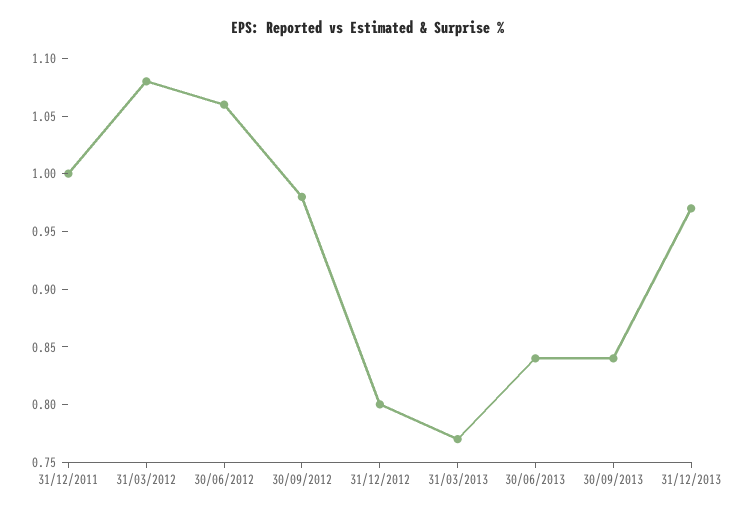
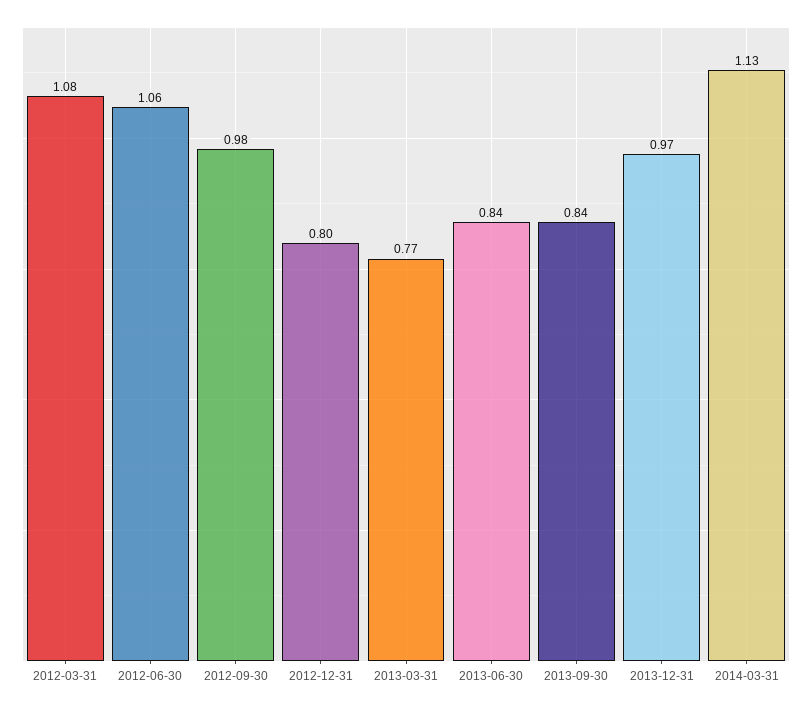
31/12/2011: 1 -> none
2014-03-31: none -> 1.13

